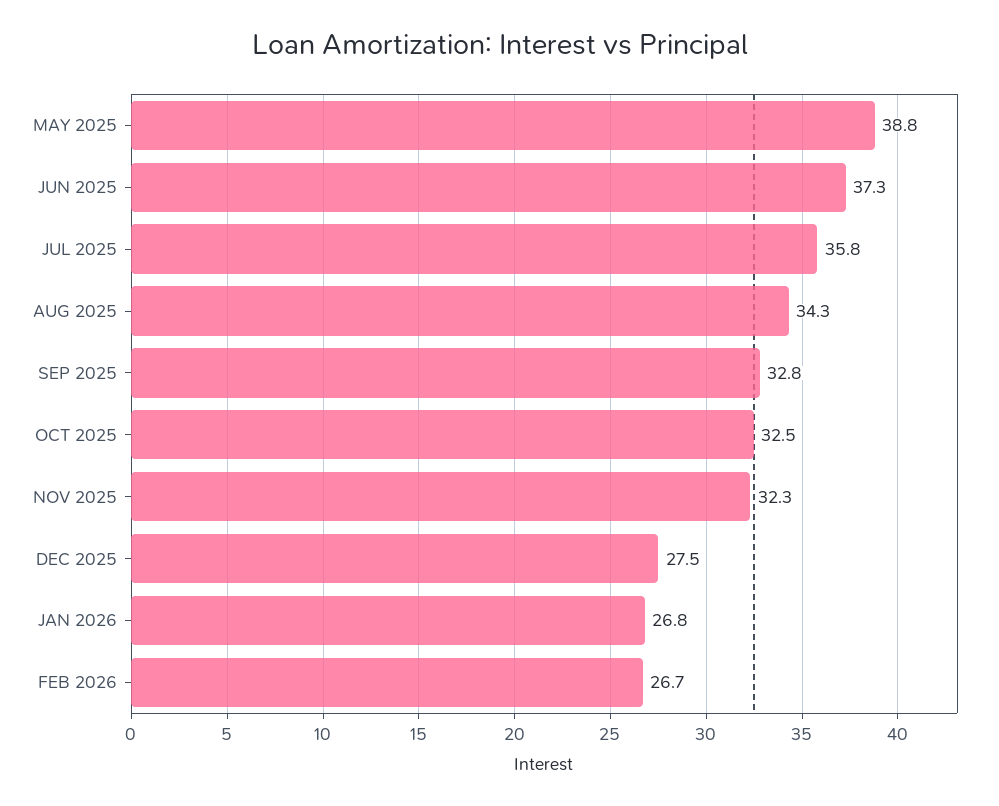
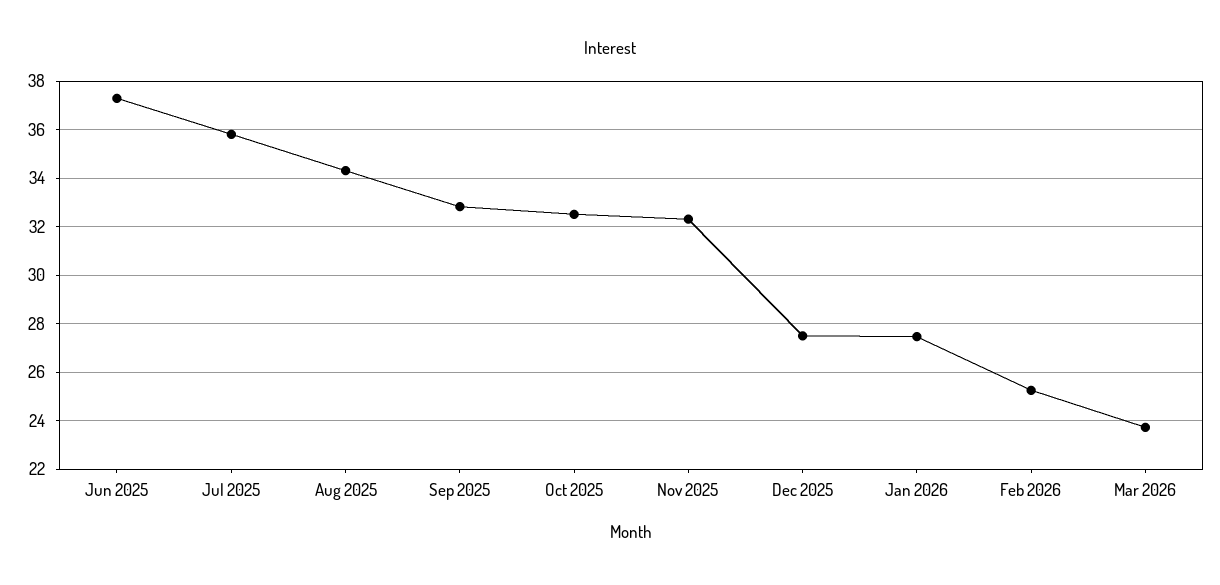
MAY 2025: 38.8 -> none
JAN 2026: 26.8 -> 27.5
FEB 2026: 26.7 -> 25.25
Mar 2026: none -> 23.75

